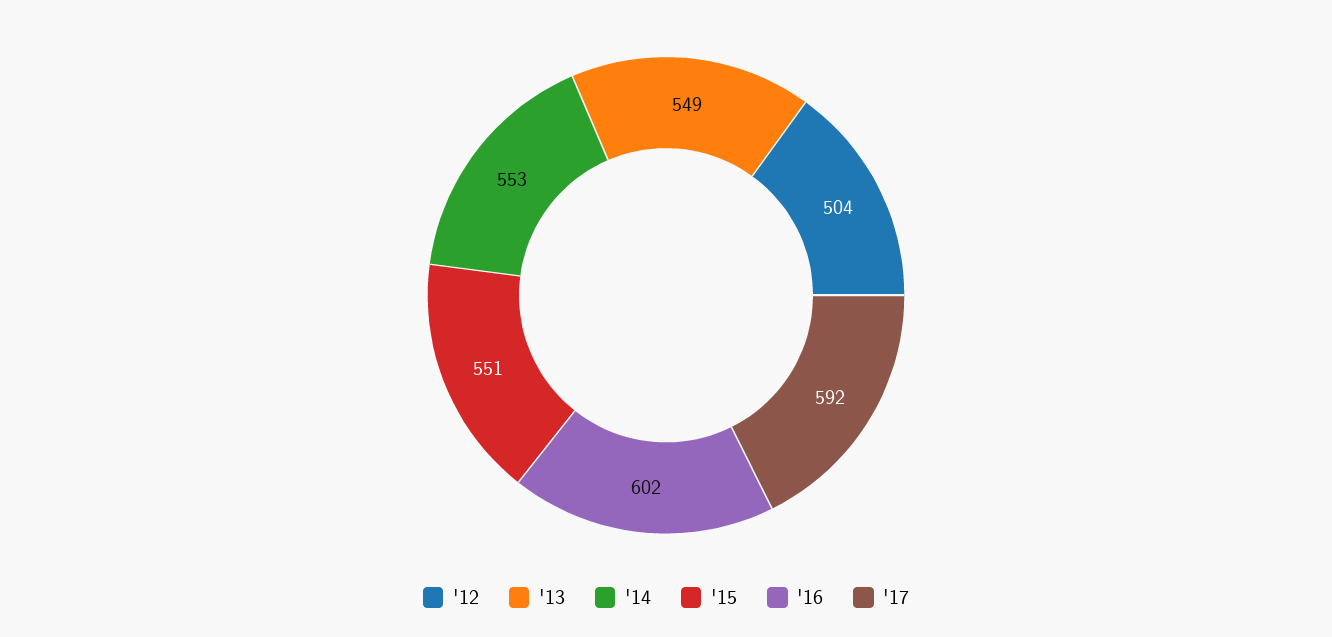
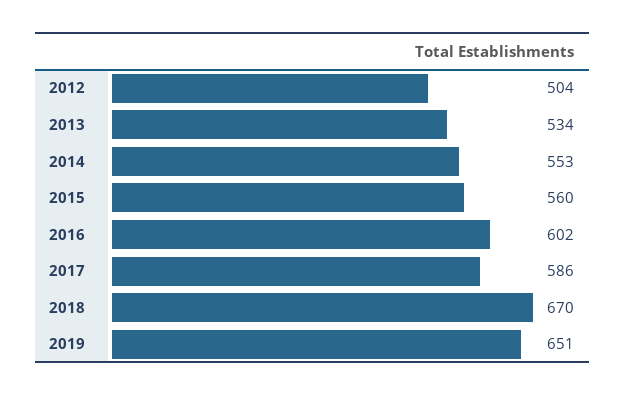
'13: 549 -> 534
'15: 551 -> 560
'17: 592 -> 586
2018: none -> 670
2019: none -> 651

